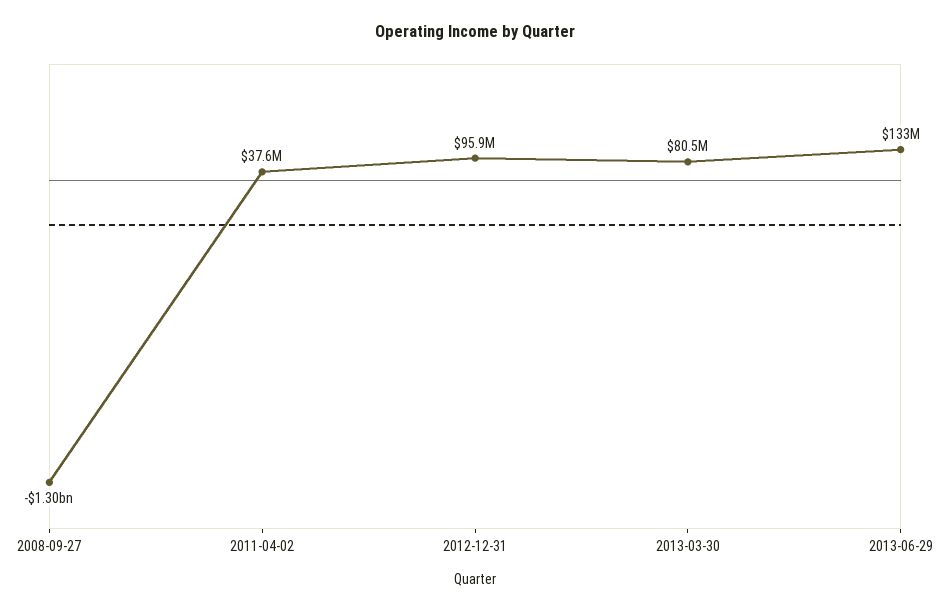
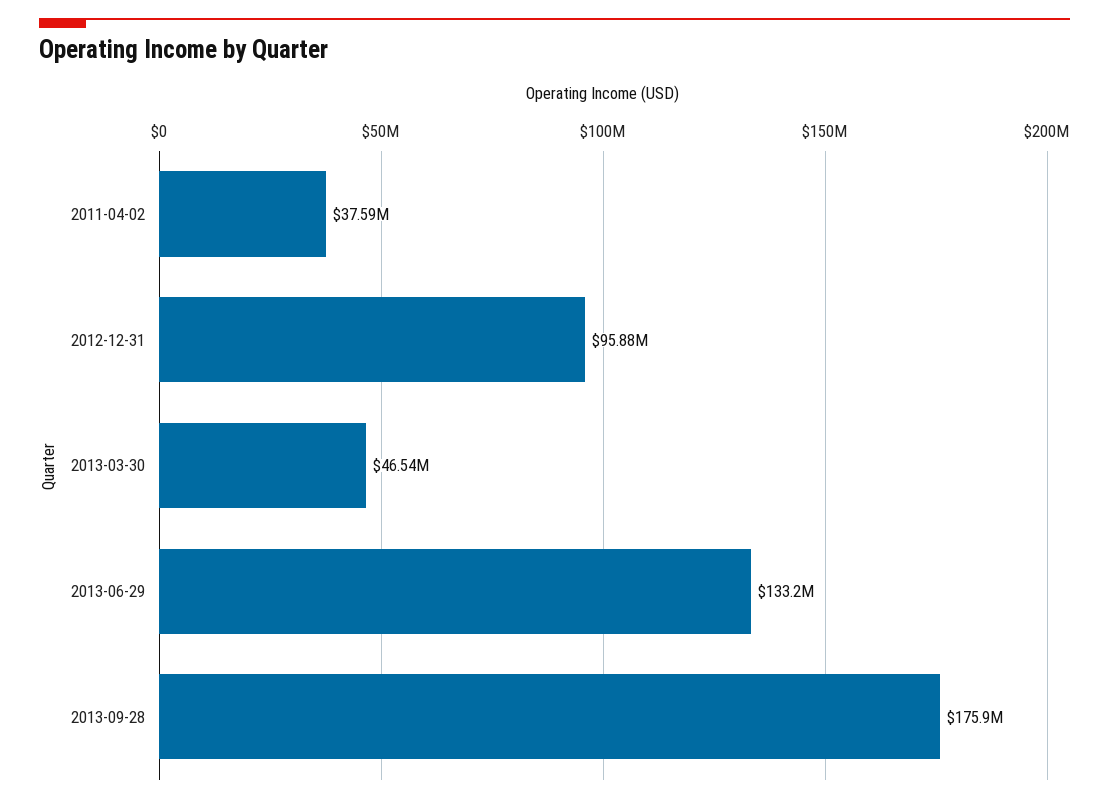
2008-09-27: -1300000000 -> none
2013-03-30: 80500000 -> 46540000
2013-09-28: none -> 175900000

